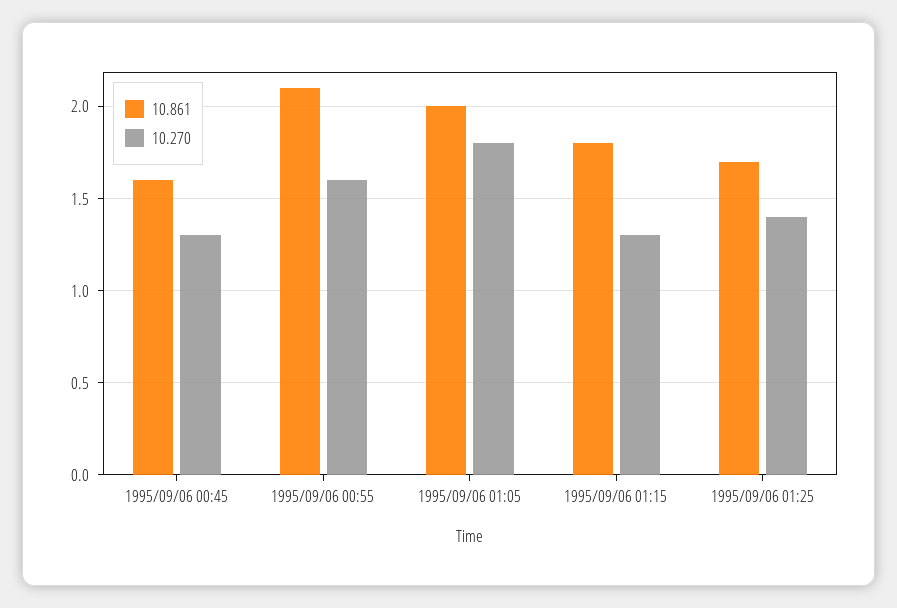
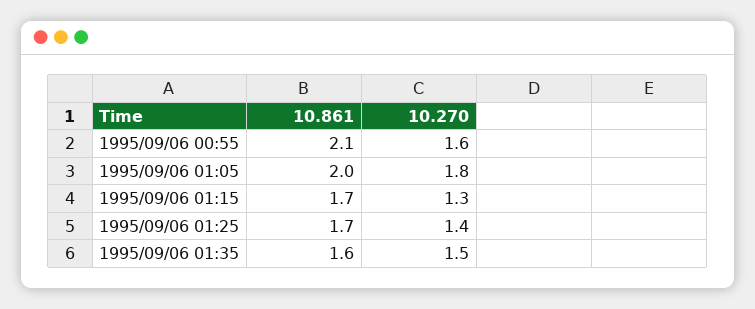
10.861, 1995/09/06 00:45: 1.6 -> none
10.270, 1995/09/06 00:45: 1.3 -> none
10.861, 1995/09/06 01:15: 1.8 -> 1.7
10.861, 1995/09/06 01:35: none -> 1.6
10.270, 1995/09/06 01:35: none -> 1.5

